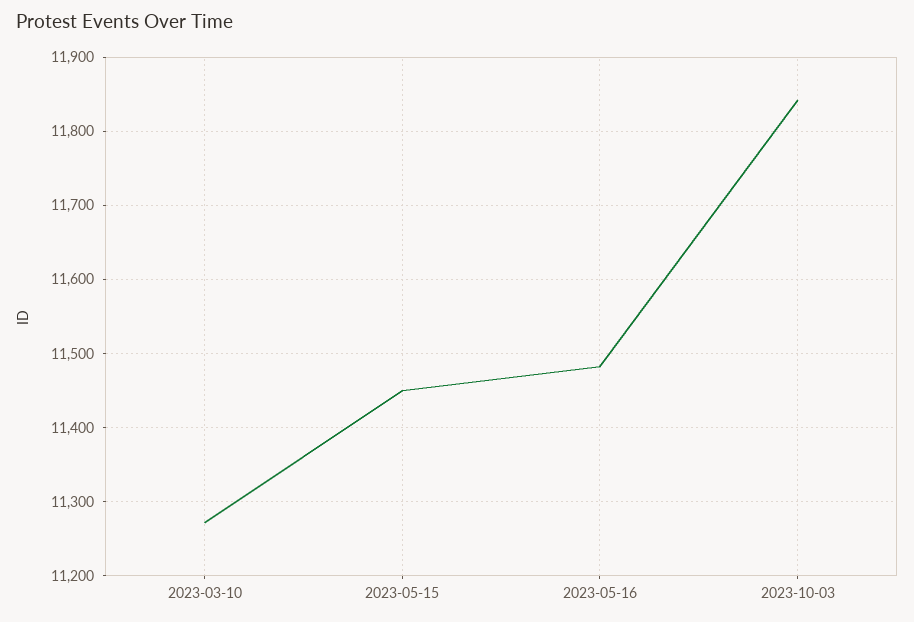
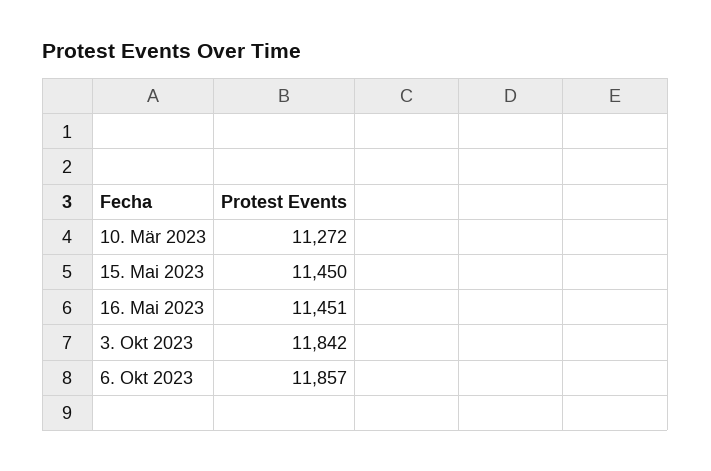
2023-05-16: 11480 -> 11451
6. Okt 2023: none -> 11857

